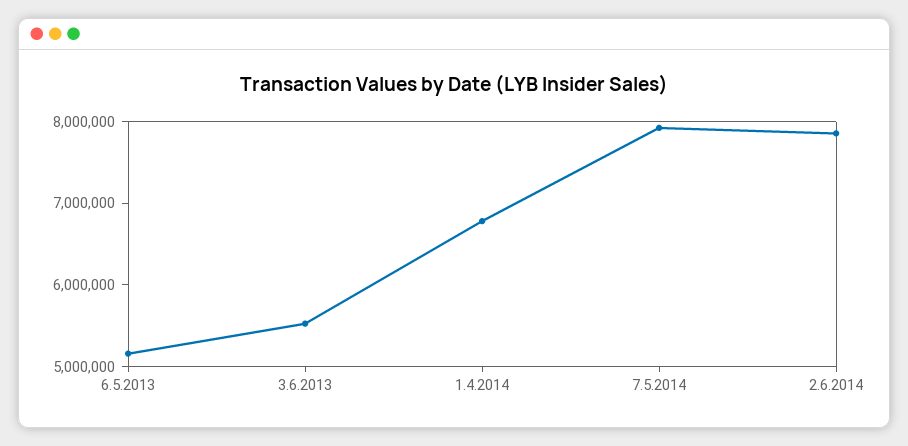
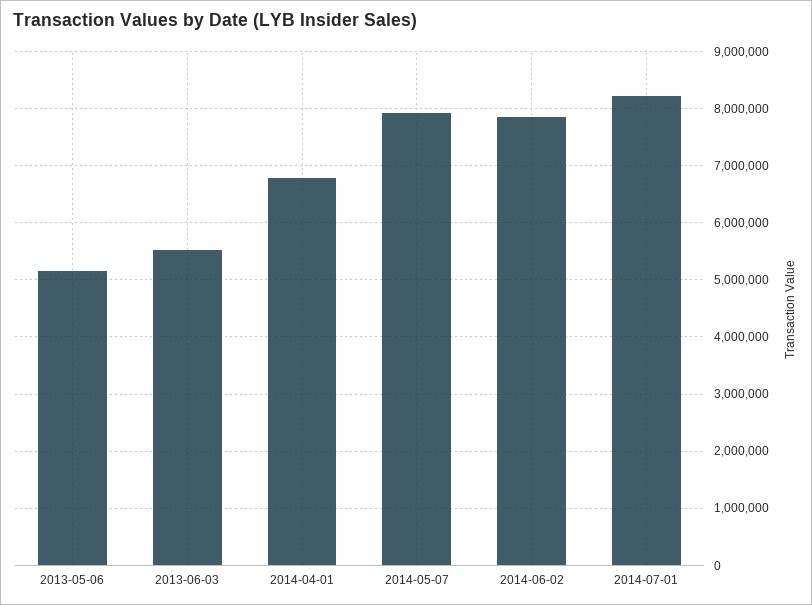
2014-07-01: none -> 8200000

